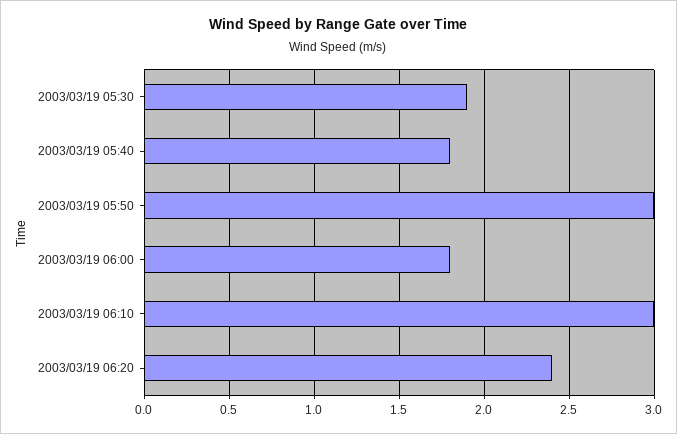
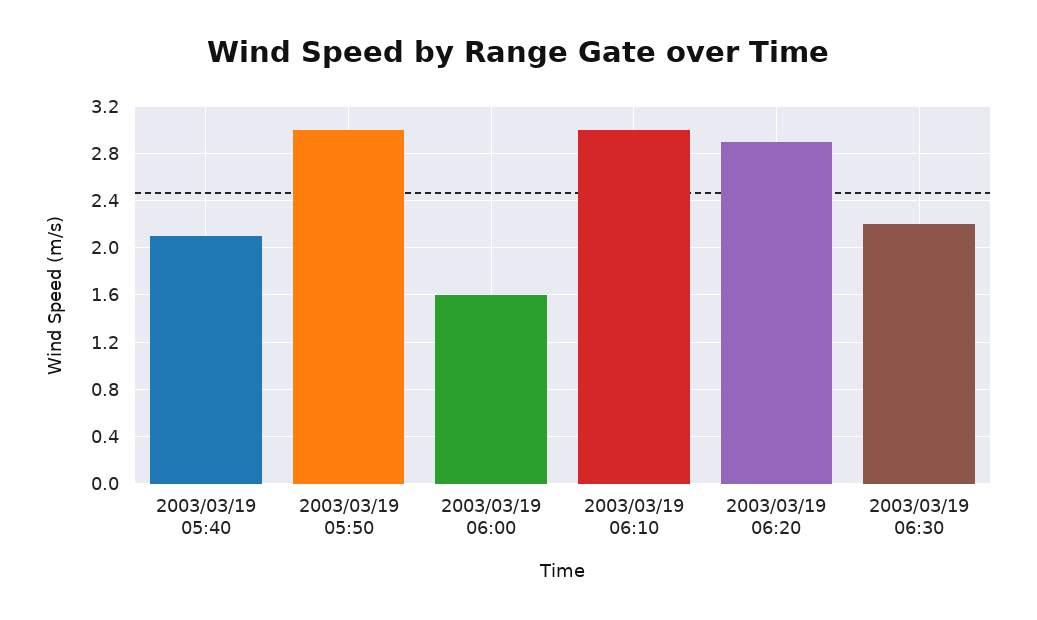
2003/03/19 05:30: 1.9 -> none
2003/03/19 05:40: 1.8 -> 2.1
2003/03/19 06:00: 1.8 -> 1.6
2003/03/19 06:20: 2.4 -> 2.9
2003/03/19 06:30: none -> 2.2

